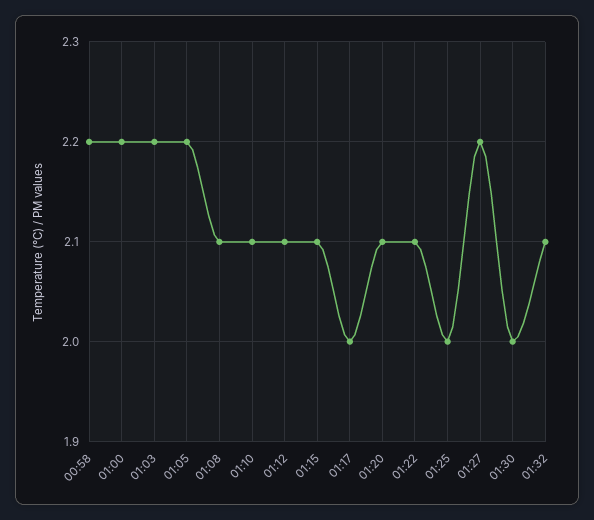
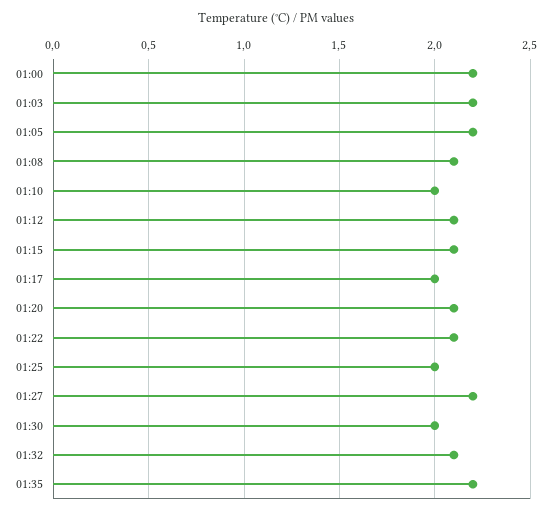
00:58: 2.2 -> none
01:10: 2.1 -> 2
01:35: none -> 2.2

